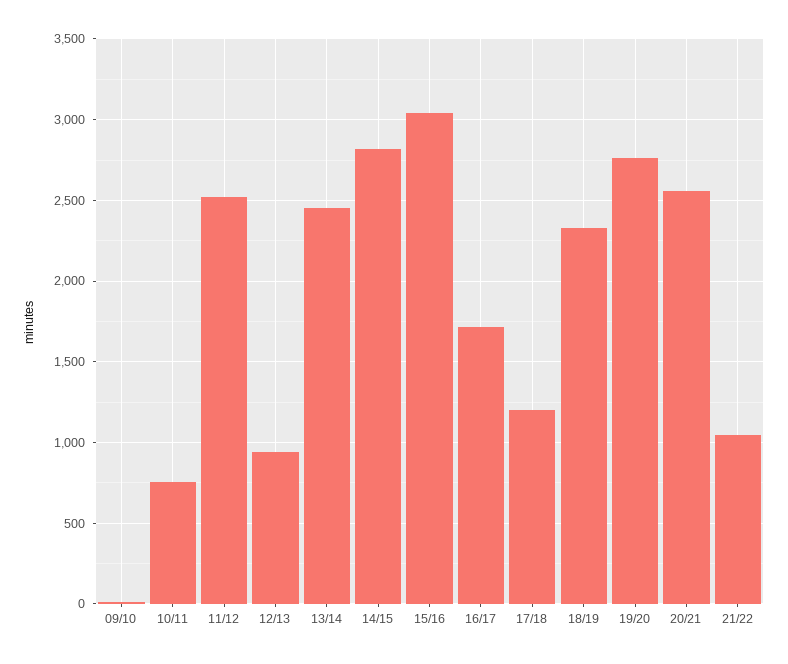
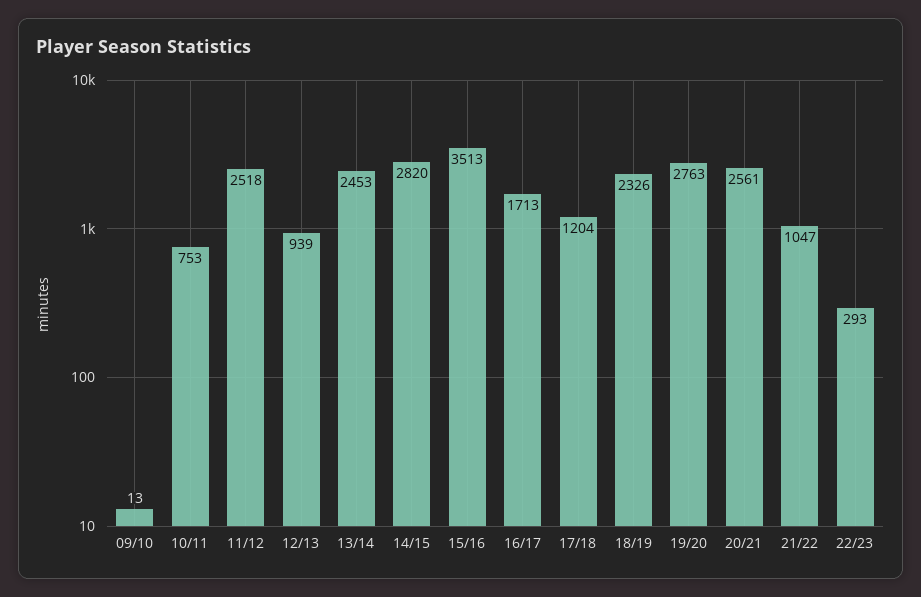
15/16: 3050 -> 3513
22/23: none -> 293

